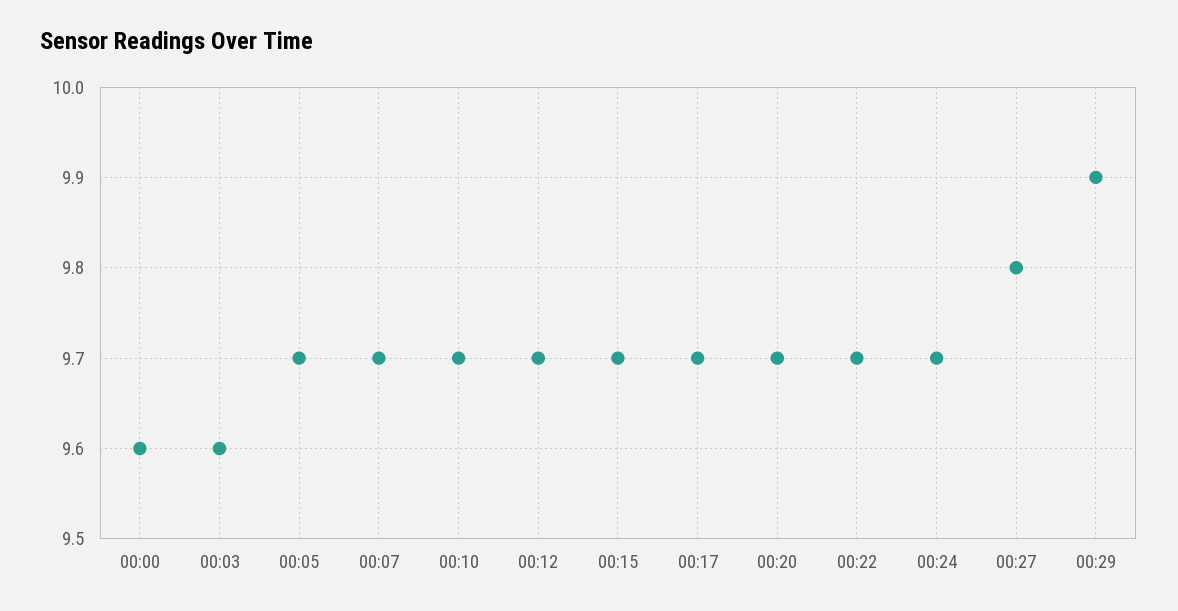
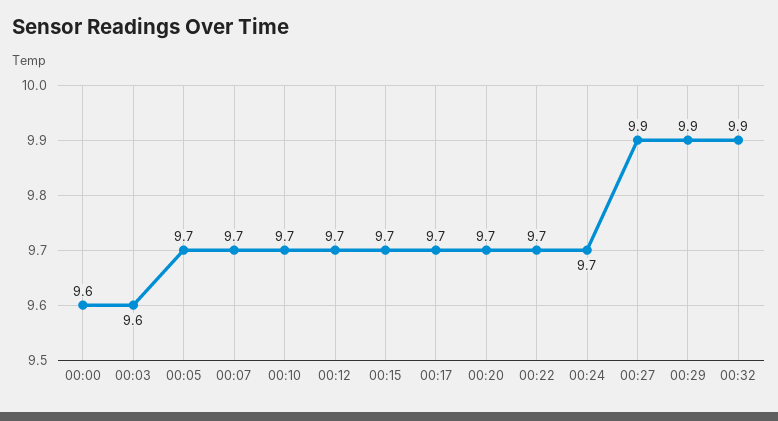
00:27: 9.8 -> 9.9
00:32: none -> 9.9

